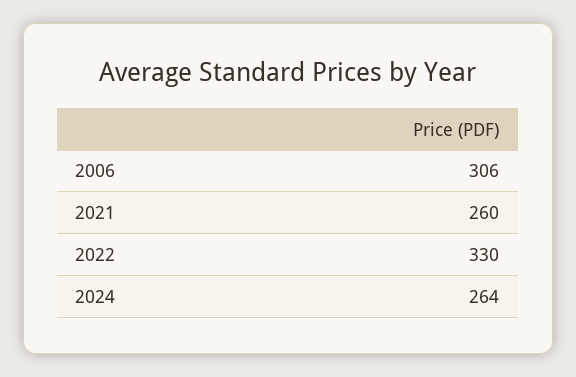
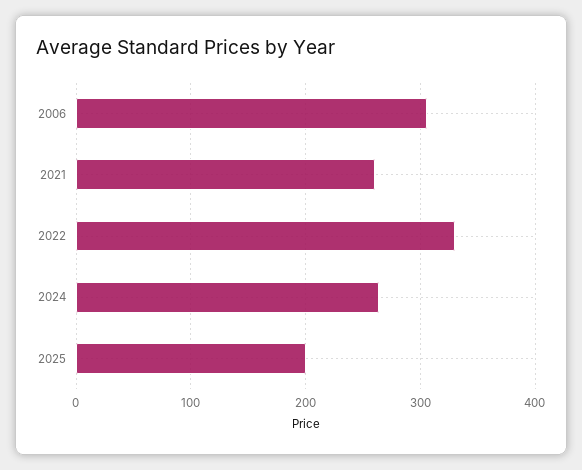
2025: none -> 200

